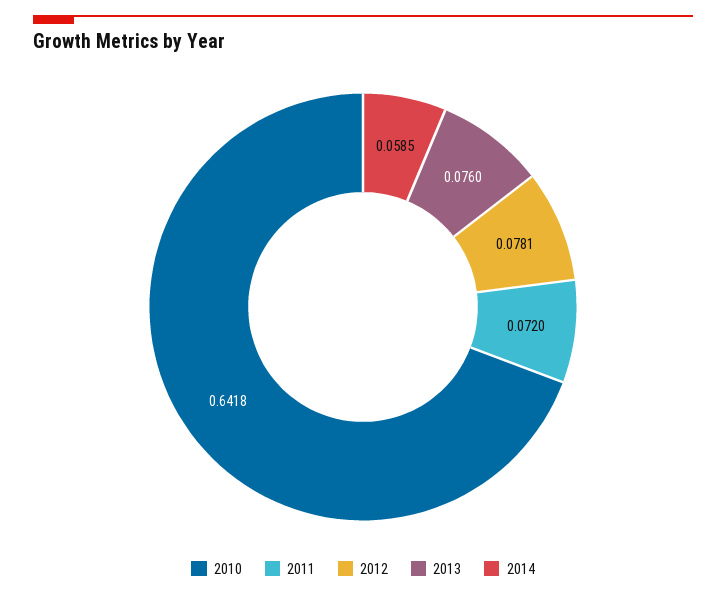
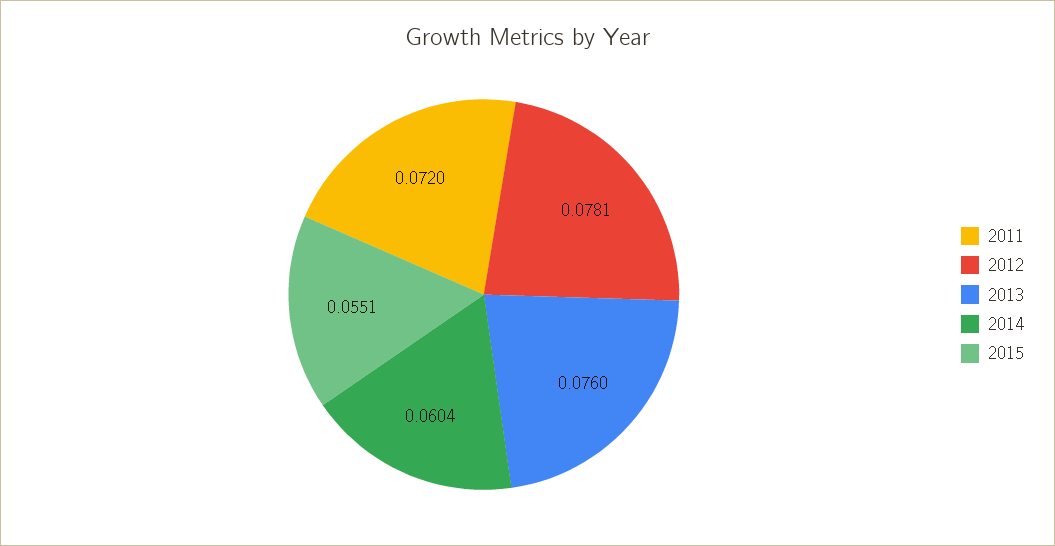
2010: 0.6418 -> none
2014: 0.0585 -> 0.0604
2015: none -> 0.0551

